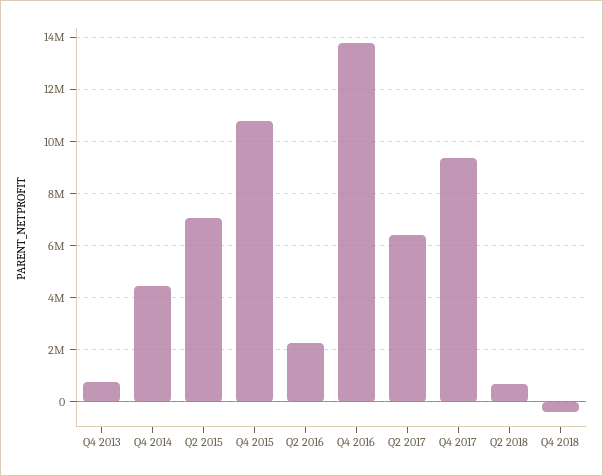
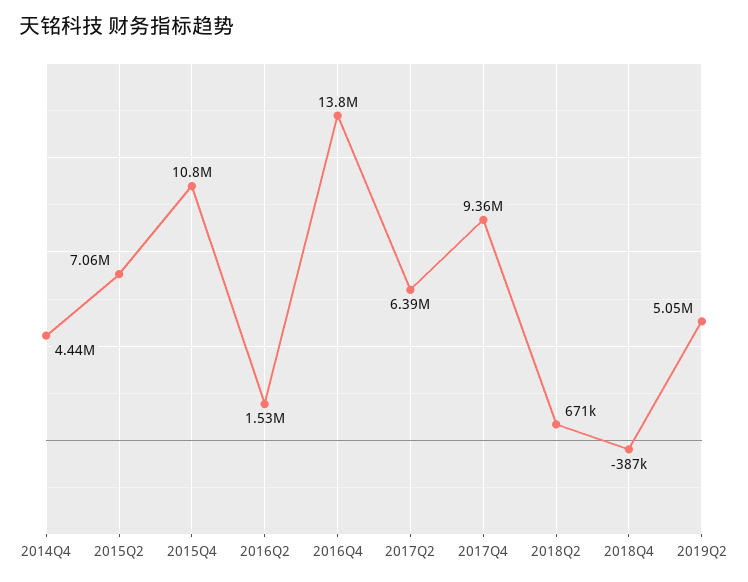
Q4 2013: 750000 -> none
Q2 2016: 2250000 -> 1530000
2019Q2: none -> 5050000

